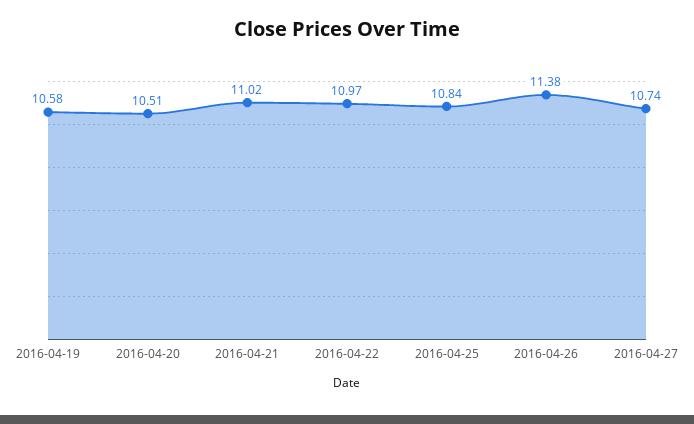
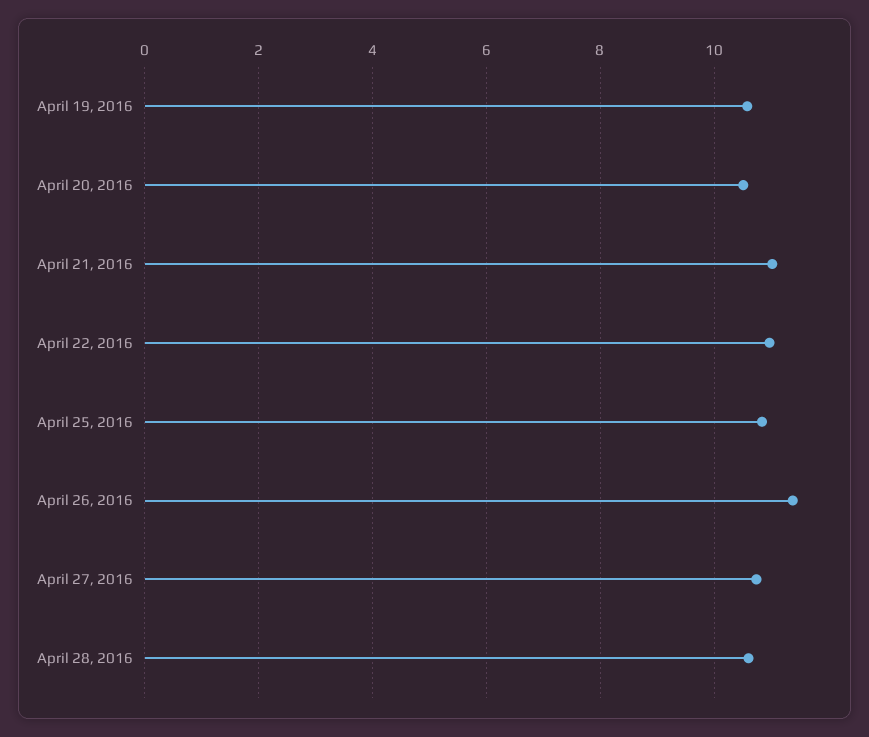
April 28, 2016: none -> 10.6

